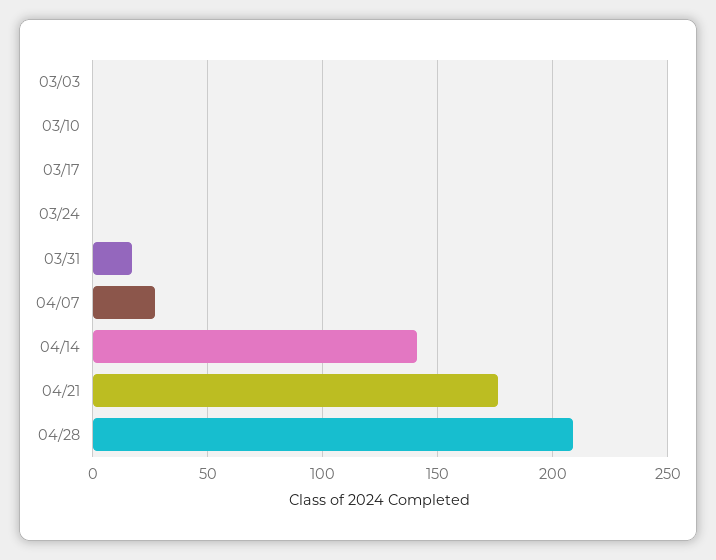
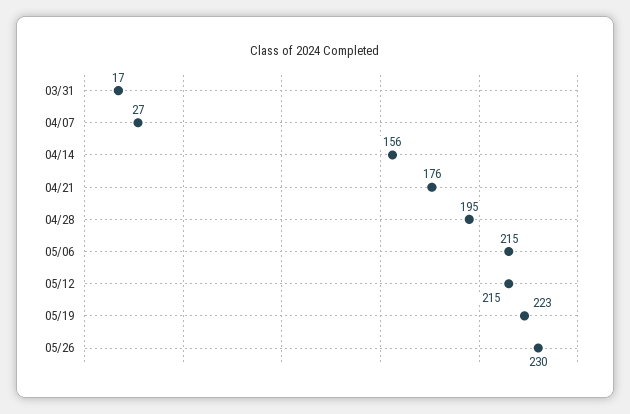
03/03: 0 -> none
03/10: 0 -> none
03/17: 0 -> none
03/24: 0 -> none
04/14: 140 -> 156
04/28: 210 -> 195
05/06: none -> 215
05/12: none -> 215
05/19: none -> 223
05/26: none -> 230

